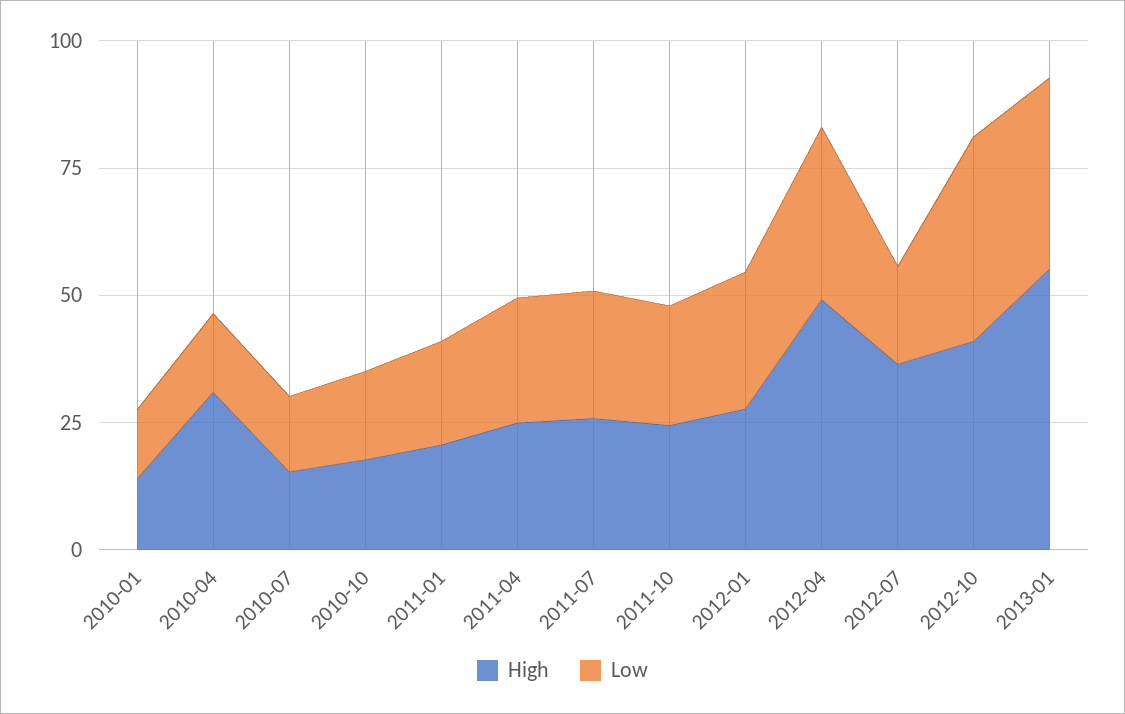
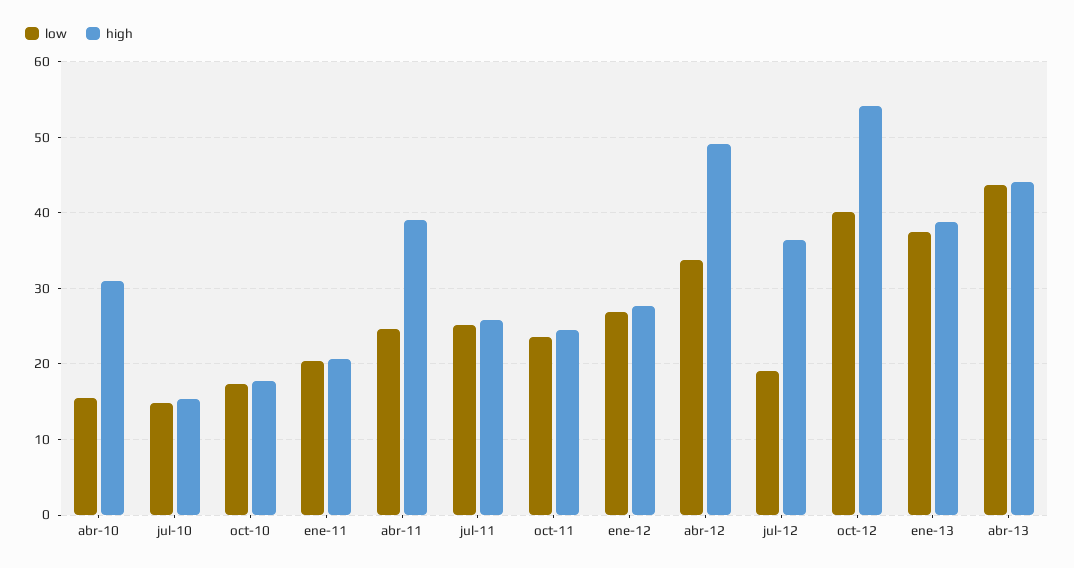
High, 2010-01: 15 -> none
Low, 2010-01: 15 -> none
High, 2011-04: 25 -> 39
High, 2012-10: 40 -> 54
High, 2013-01: 55 -> 39
Low, abr-13: none -> 44
High, abr-13: none -> 44

